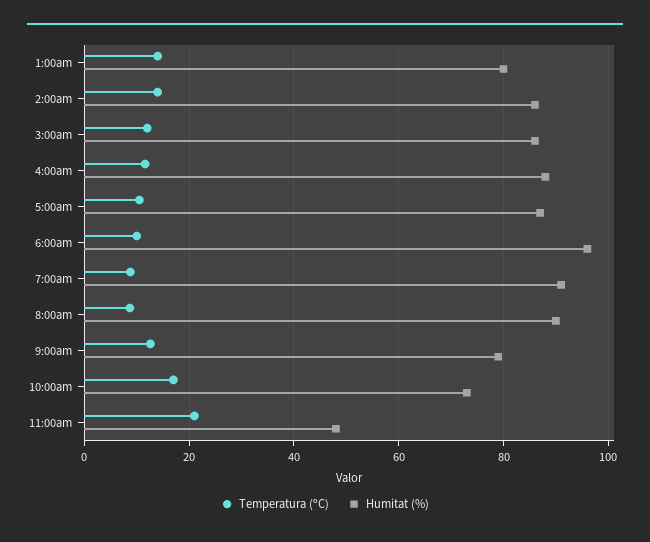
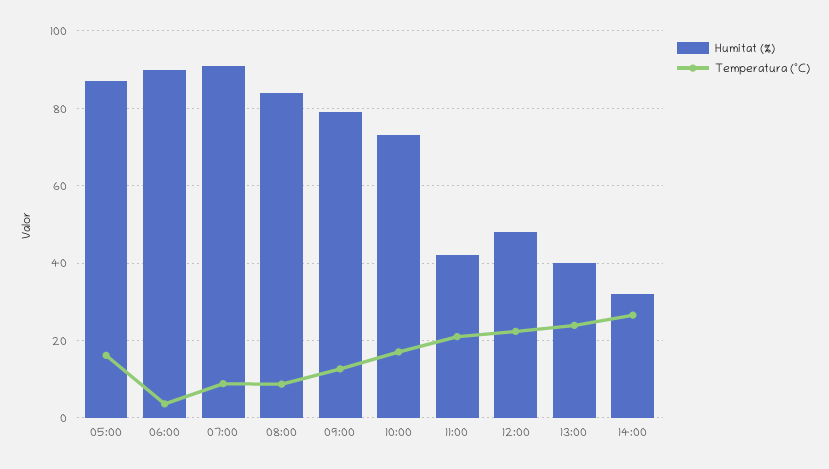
Temperatura (ºC), 1:00am: 14 -> none
Humitat (%), 1:00am: 80 -> none
Temperatura (ºC), 2:00am: 14 -> none
Humitat (%), 2:00am: 86 -> none
Temperatura (ºC), 3:00am: 12 -> none
Humitat (%), 3:00am: 86 -> none
Temperatura (ºC), 4:00am: 12 -> none
Humitat (%), 4:00am: 88 -> none
Temperatura (ºC), 5:00am: 10 -> 16
Temperatura (ºC), 6:00am: 10 -> 4
Humitat (%), 6:00am: 96 -> 90
Humitat (%), 8:00am: 90 -> 84
Humitat (%), 11:00am: 48 -> 42
Humitat (%), 12:00: none -> 48
Temperatura (ºC), 12:00: none -> 22
Humitat (%), 13:00: none -> 40
Temperatura (ºC), 13:00: none -> 24
Humitat (%), 14:00: none -> 32
Temperatura (ºC), 14:00: none -> 26

